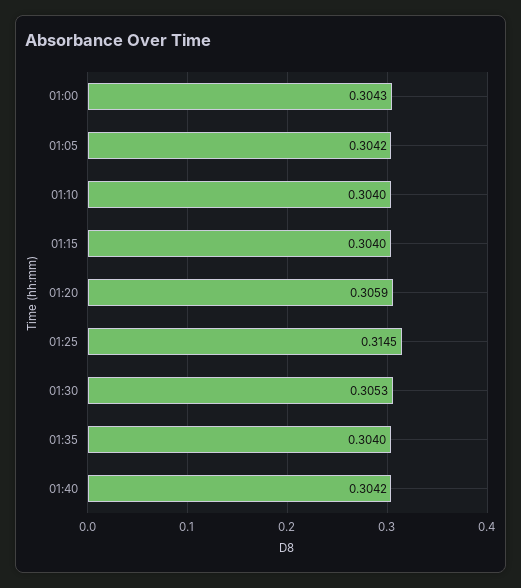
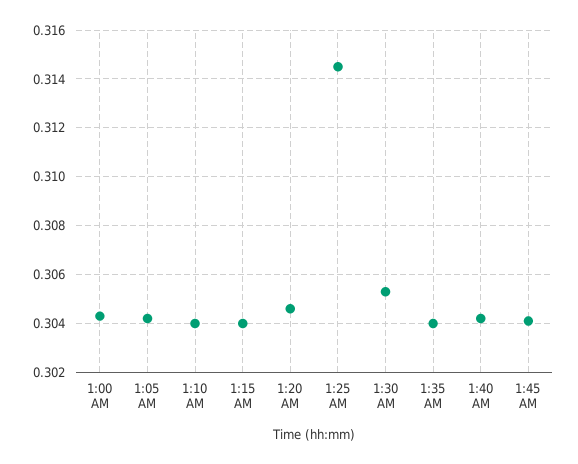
01:20: 0.3059 -> 0.3045
1:45 AM: none -> 0.304

